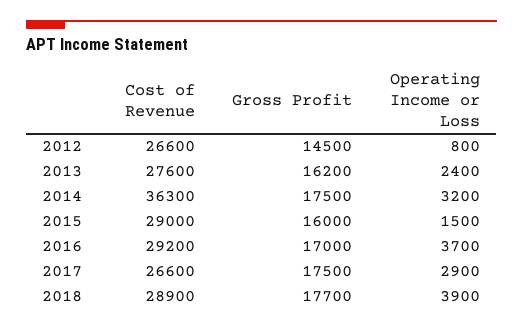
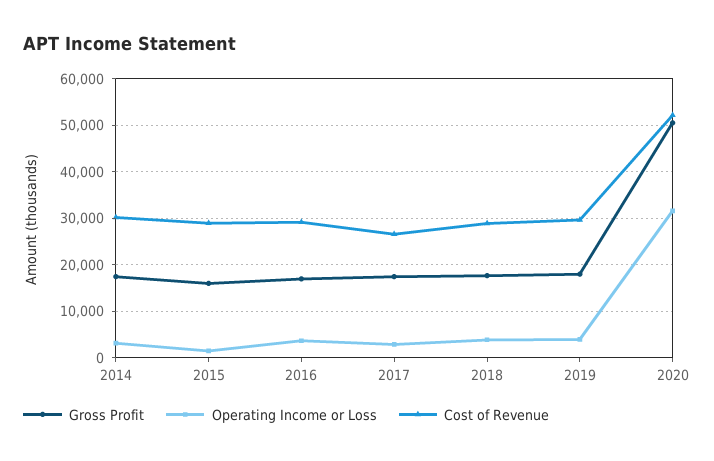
Cost of Revenue, 2012: 26600 -> none
Gross Profit, 2012: 14500 -> none
Operating Income or Loss, 2012: 800 -> none
Cost of Revenue, 2013: 27600 -> none
Gross Profit, 2013: 16200 -> none
Operating Income or Loss, 2013: 2400 -> none
Cost of Revenue, 2014: 36300 -> 30000
Gross Profit, 2019: none -> 18000
Operating Income or Loss, 2019: none -> 4000
Cost of Revenue, 2019: none -> 30000
Gross Profit, 2020: none -> 50000
Operating Income or Loss, 2020: none -> 32000
Cost of Revenue, 2020: none -> 52000

